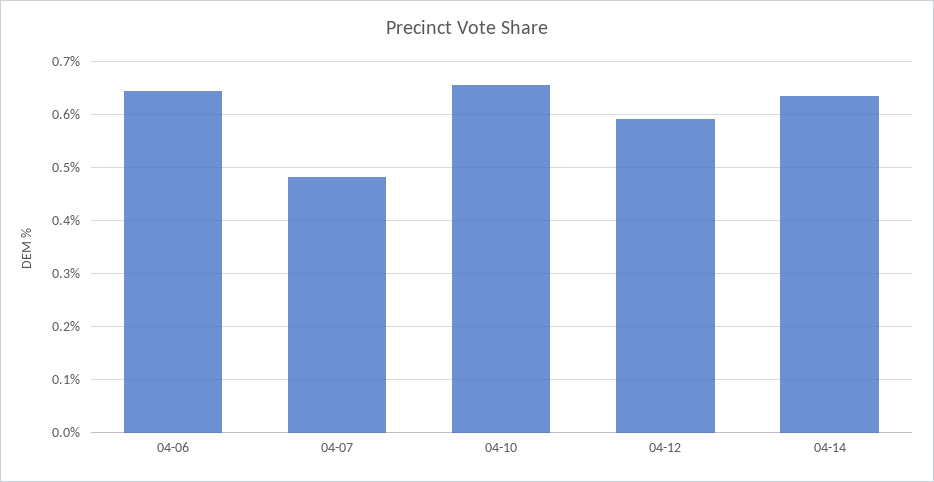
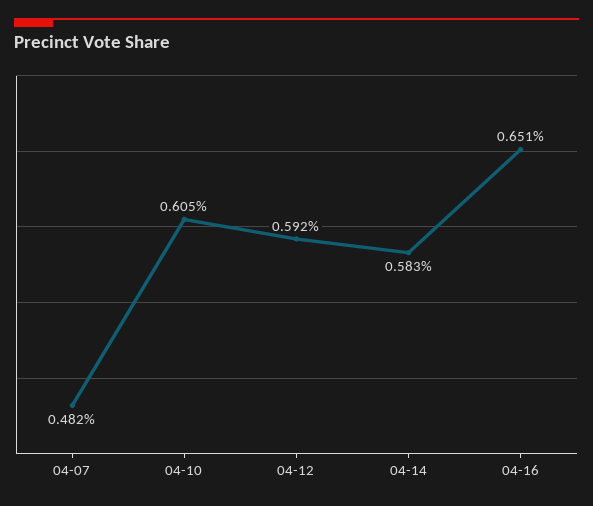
04-06: 0.64 -> none
04-10: 0.66 -> 0.605
04-14: 0.64 -> 0.583
04-16: none -> 0.651

